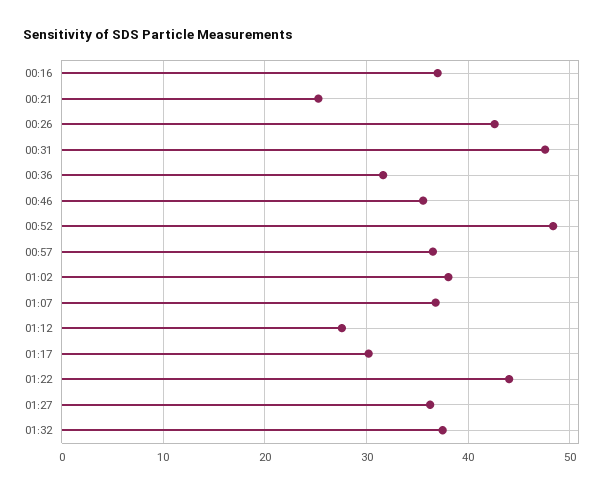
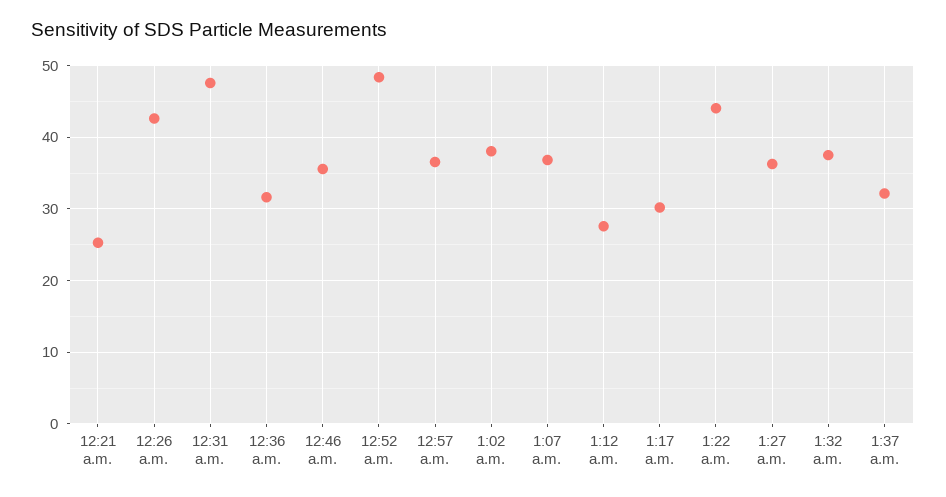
00:16: 37 -> none
1:37 a.m.: none -> 32

